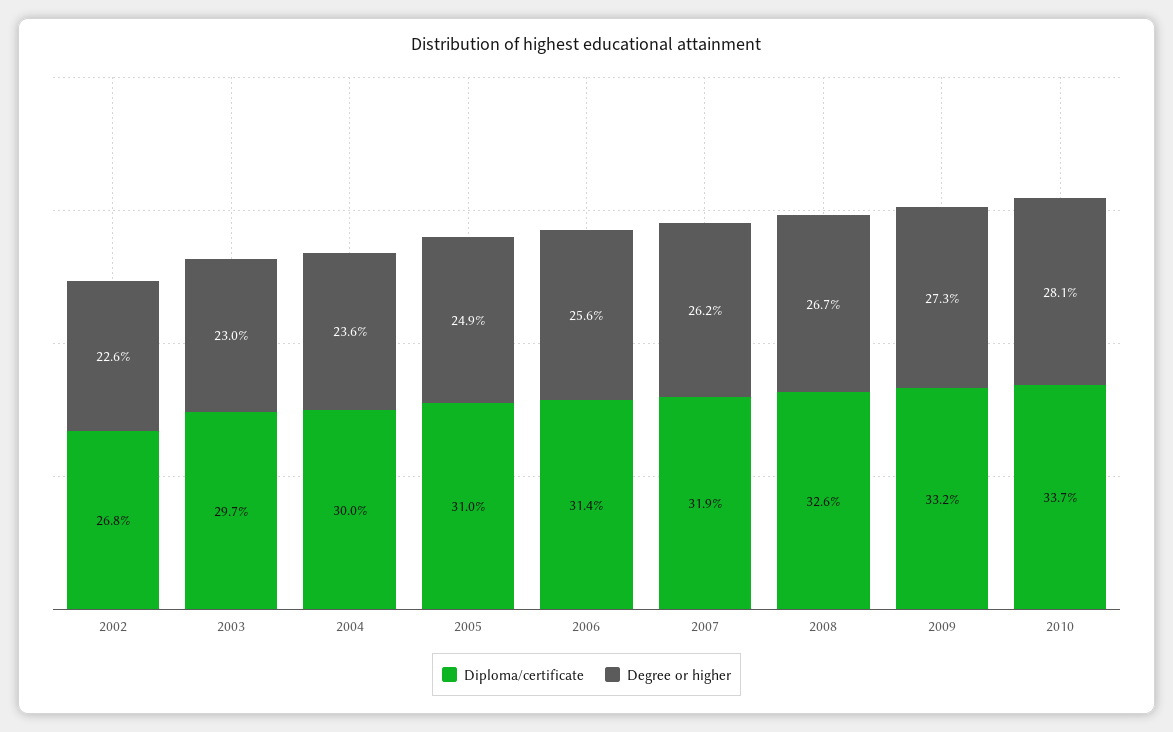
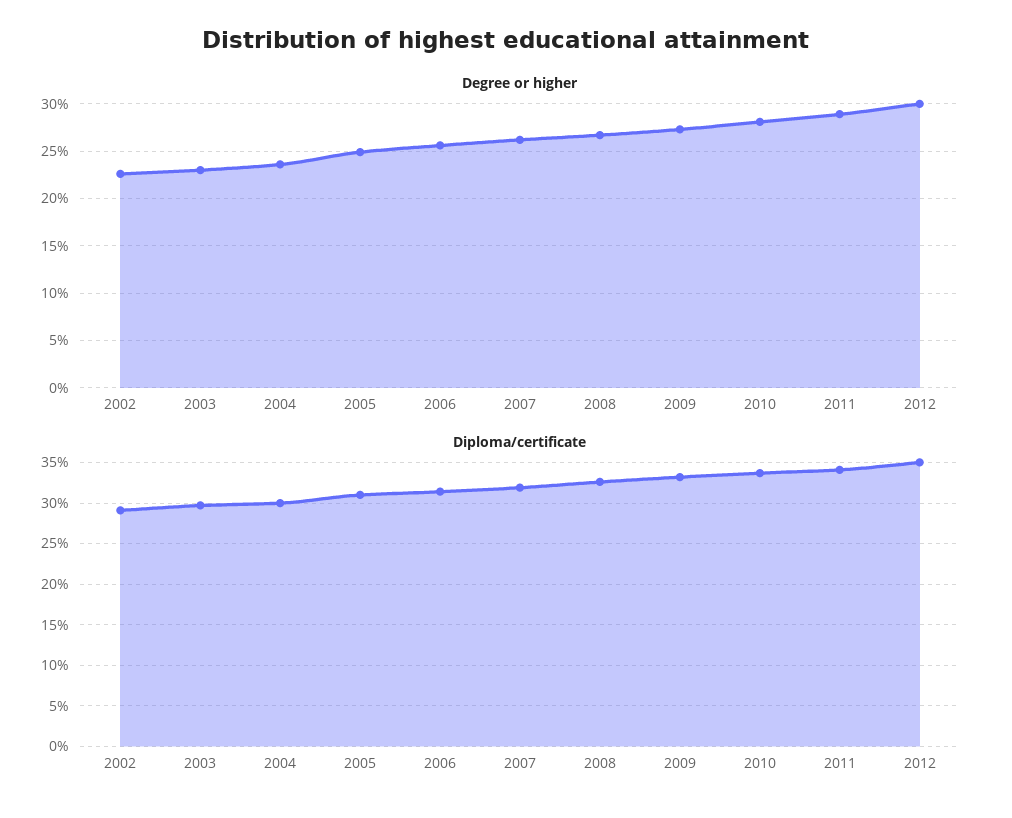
Diploma/certificate, 2002: 26.8 -> 29
Degree or higher, 2011: none -> 29
Degree or higher, 2012: none -> 30
Diploma/certificate, 2011: none -> 34
Diploma/certificate, 2012: none -> 35

